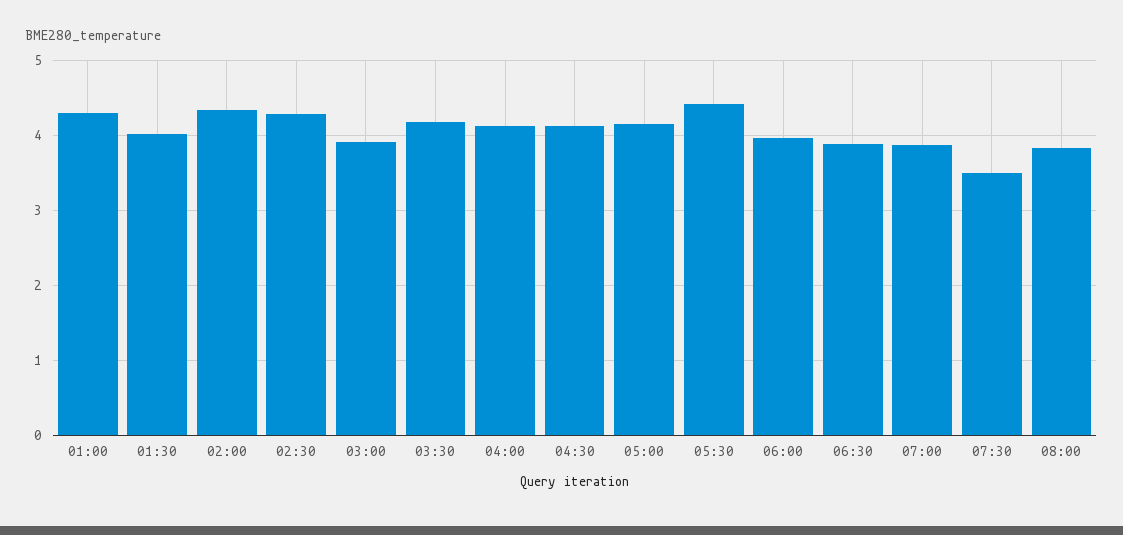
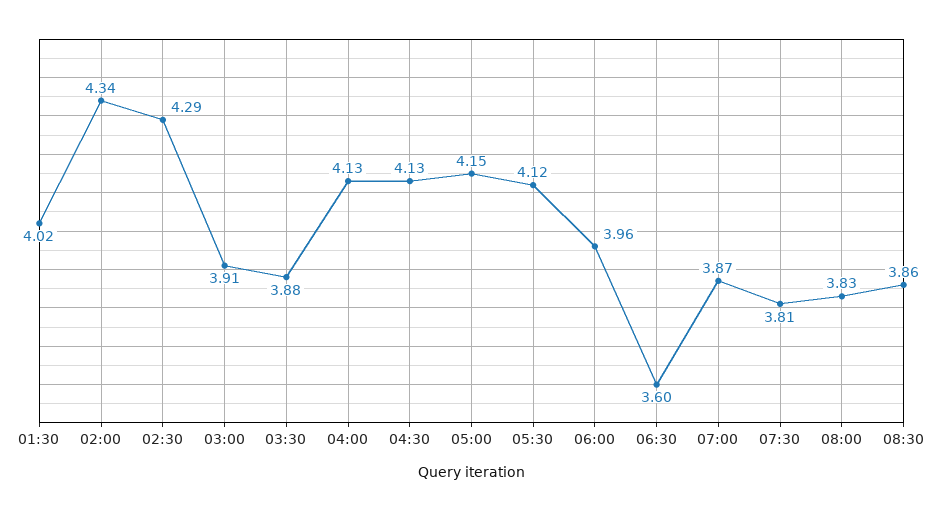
01:00: 4.3 -> none
03:30: 4.2 -> 3.88
05:30: 4.4 -> 4.12
06:30: 3.9 -> 3.6
07:30: 3.5 -> 3.81
08:30: none -> 3.86

